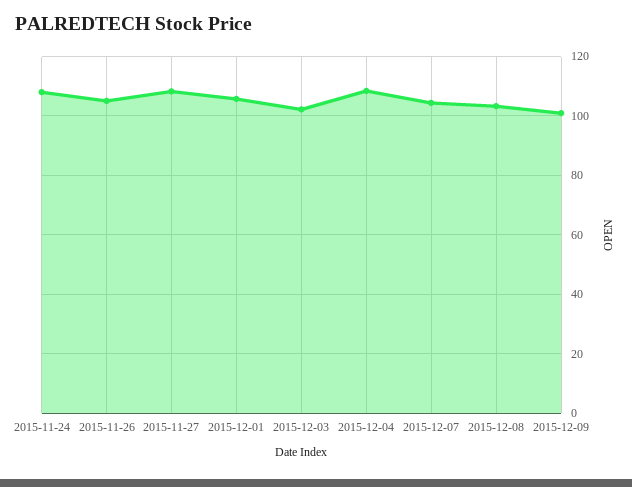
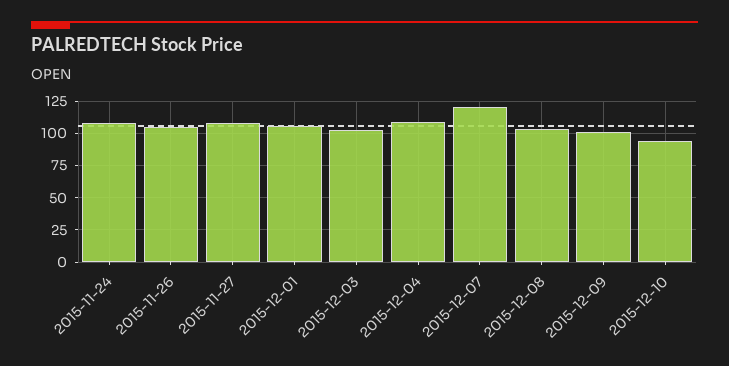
2015-12-07: 105 -> 120
2015-12-10: none -> 95

